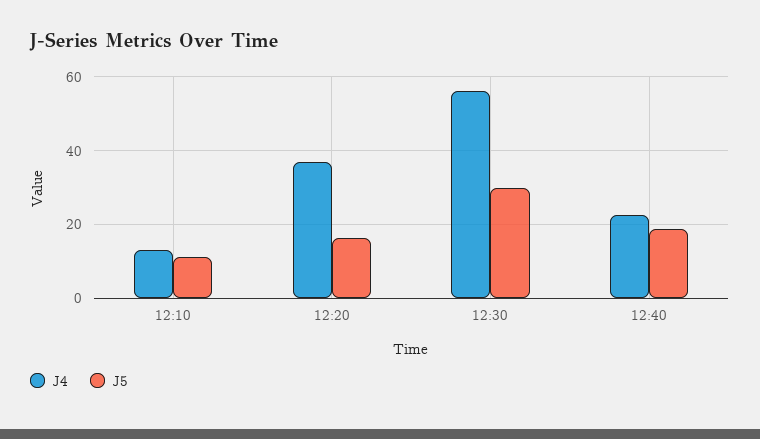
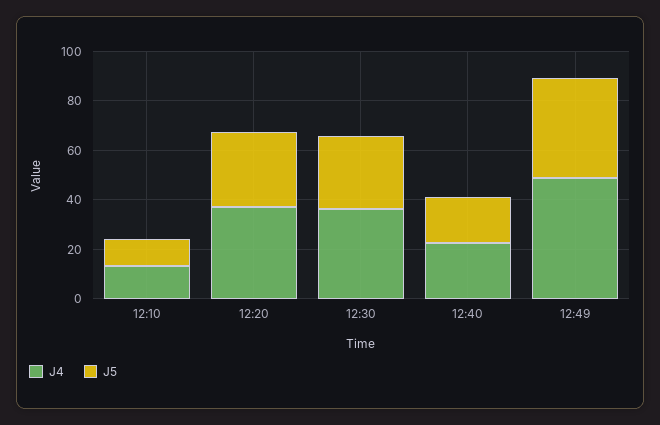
J5, 12:20: 16 -> 30
J4, 12:30: 56 -> 35
J4, 12:49: none -> 50
J5, 12:49: none -> 40

